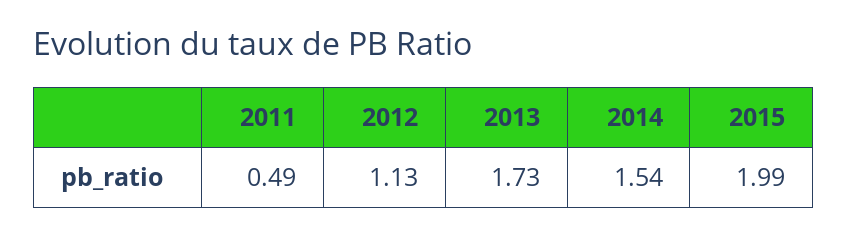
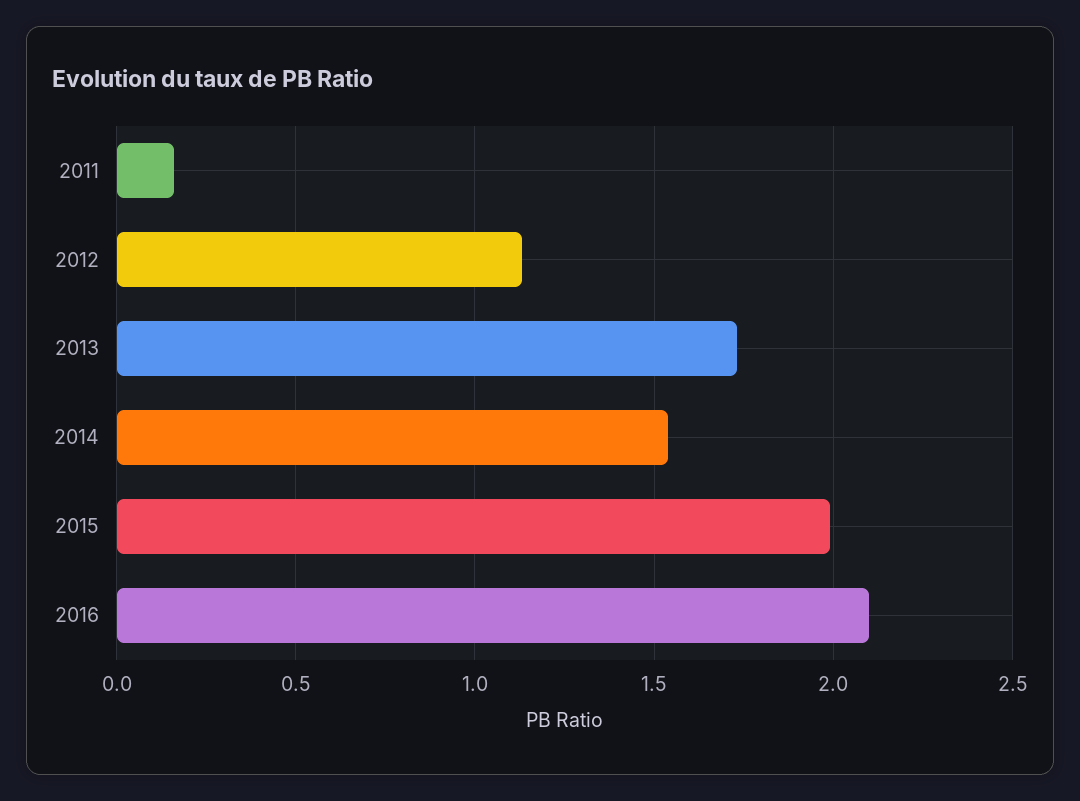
2011: 0.49 -> 0.15
2016: none -> 2.1

